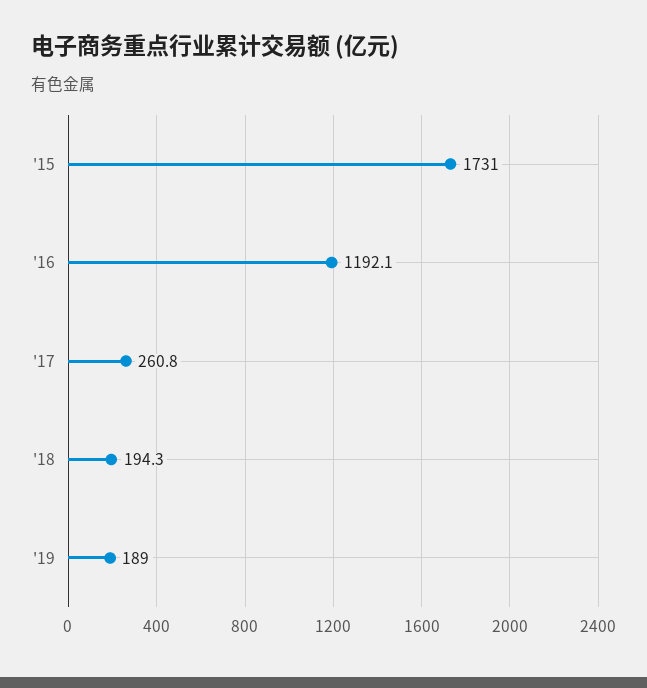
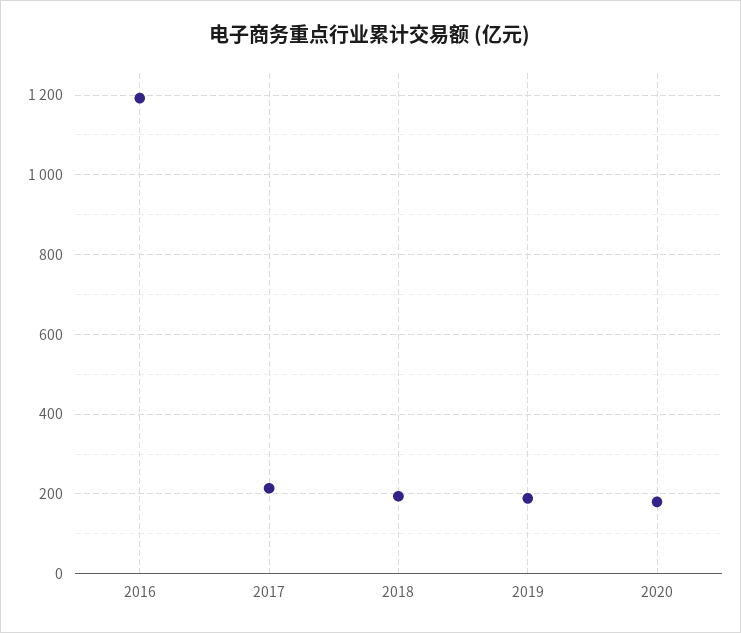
'15: 1731 -> none
'17: 260.8 -> 220
2020: none -> 180

